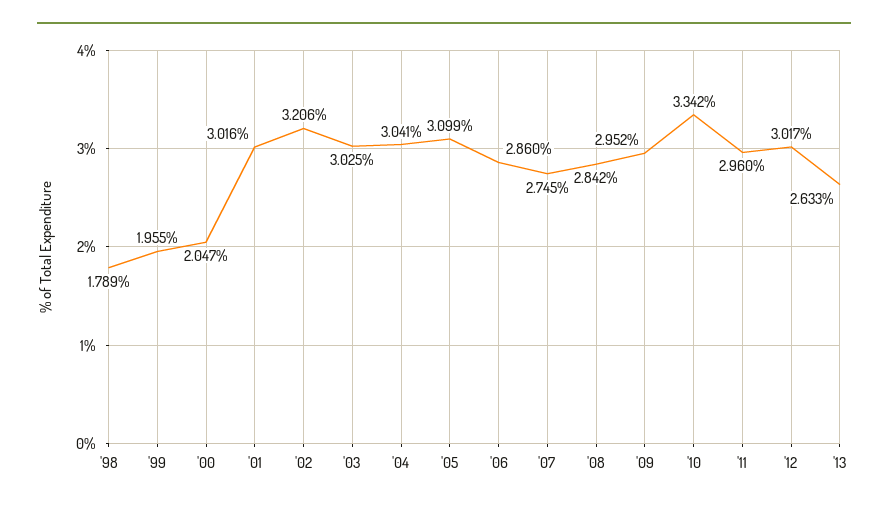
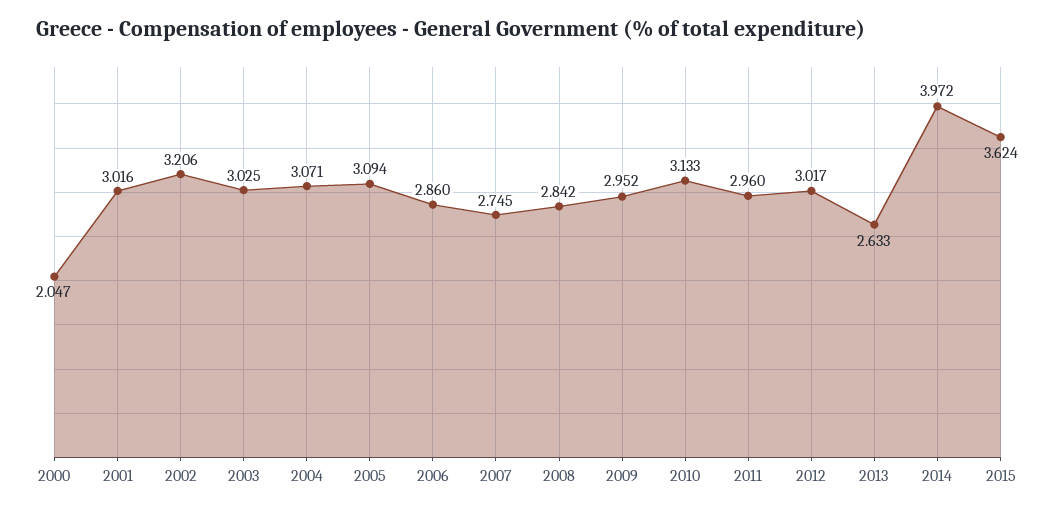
'98: 1.789 -> none
'99: 1.955 -> none
'04: 3.041 -> 3.071
'05: 3.099 -> 3.094
'10: 3.342 -> 3.133
2014: none -> 3.972
2015: none -> 3.624

